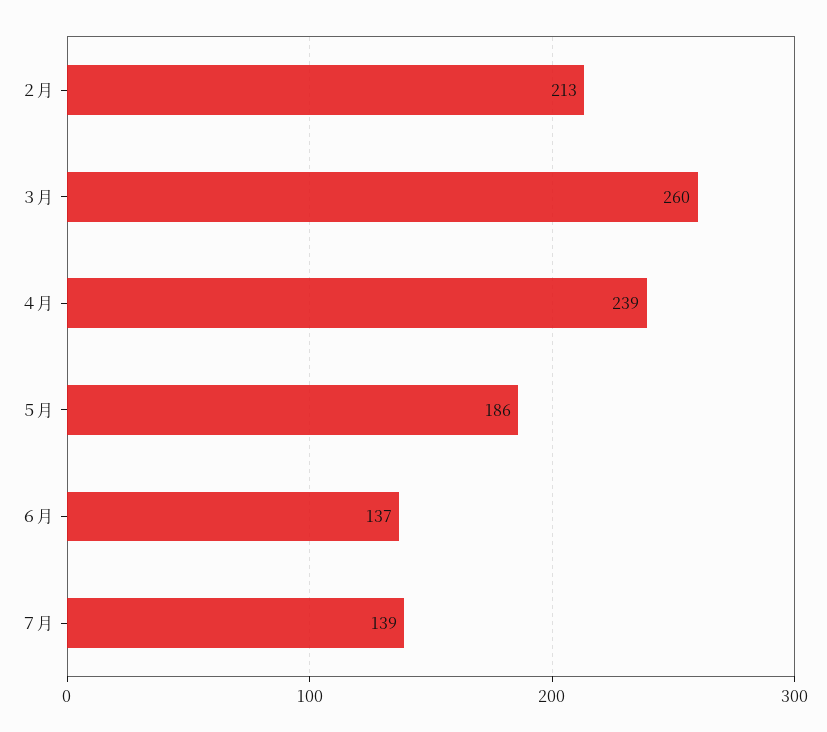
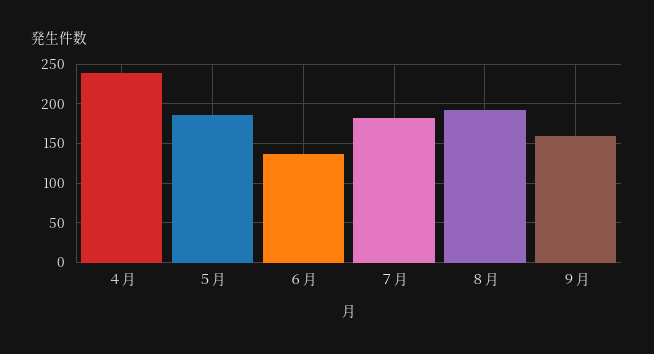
２月: 213 -> none
３月: 260 -> none
７月: 139 -> 180
８月: none -> 190
９月: none -> 160

